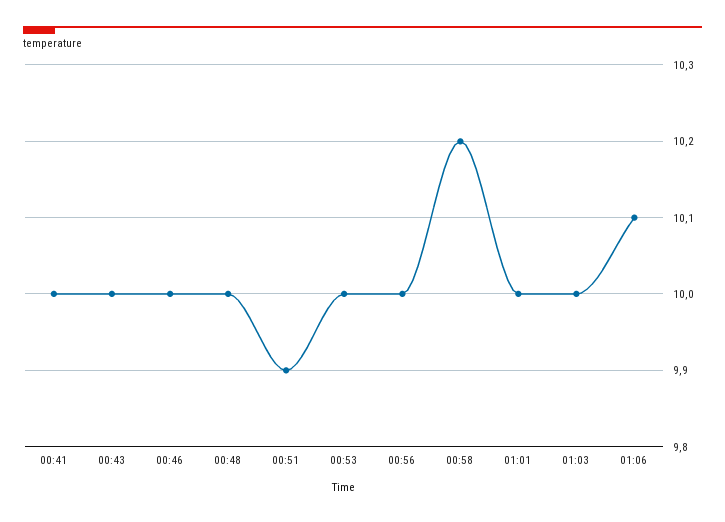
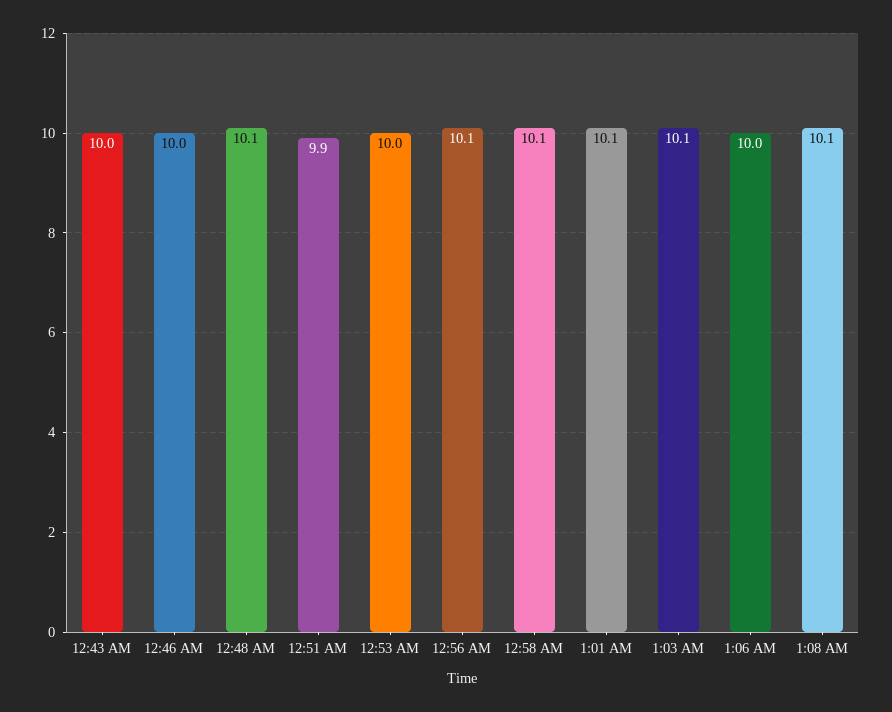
00:41: 10 -> none
00:48: 10 -> 10.1
00:56: 10 -> 10.1
00:58: 10.2 -> 10.1
01:01: 10 -> 10.1
01:03: 10 -> 10.1
01:06: 10.1 -> 10
1:08 AM: none -> 10.1

